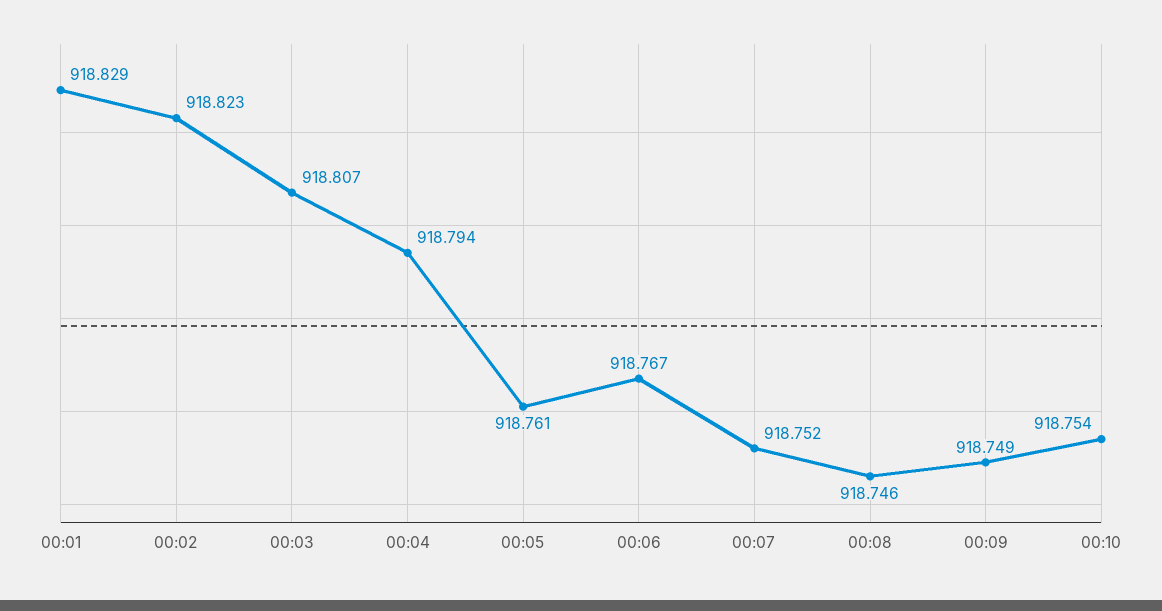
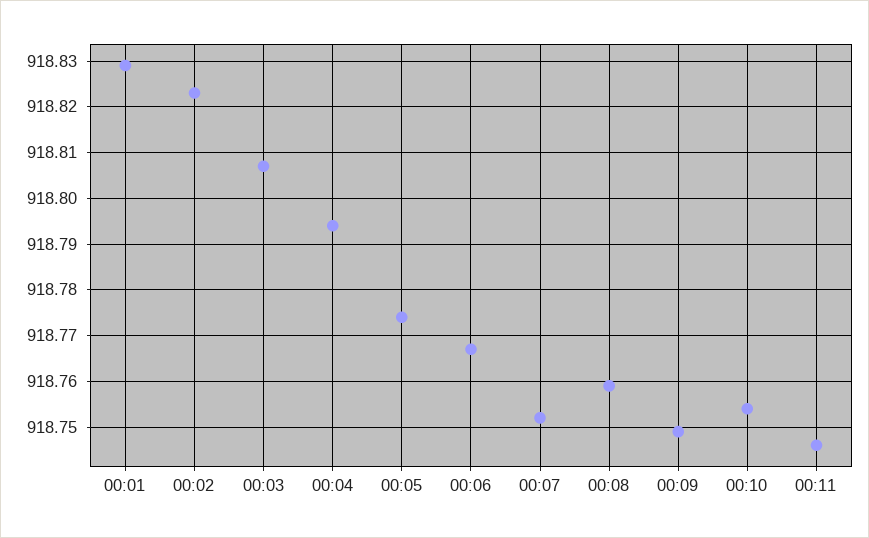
00:05: 918.761 -> 918.775
00:08: 918.746 -> 918.76
00:11: none -> 918.745

